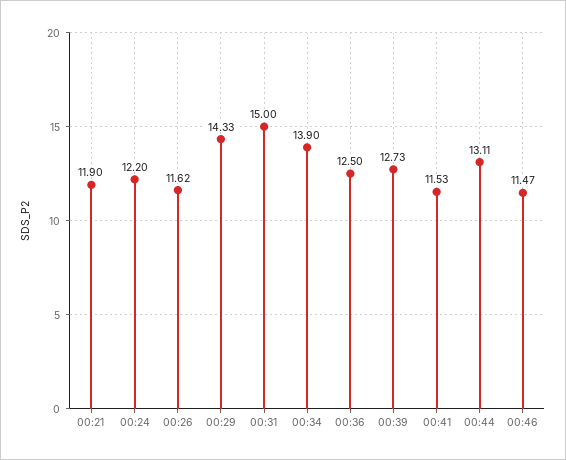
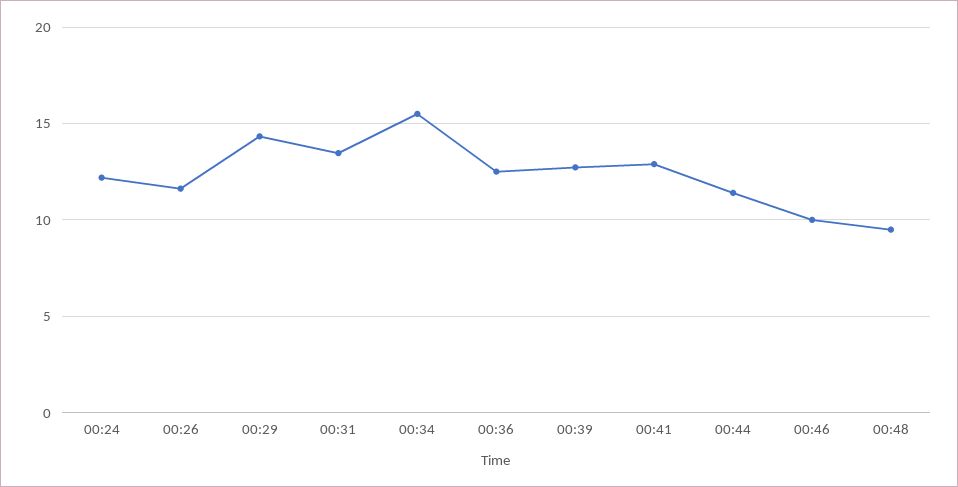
00:21: 11.9 -> none
00:31: 15 -> 13.5
00:34: 13.9 -> 15.5
00:41: 11.53 -> 13
00:44: 13.11 -> 11.5
00:46: 11.47 -> 10
00:48: none -> 9.5

